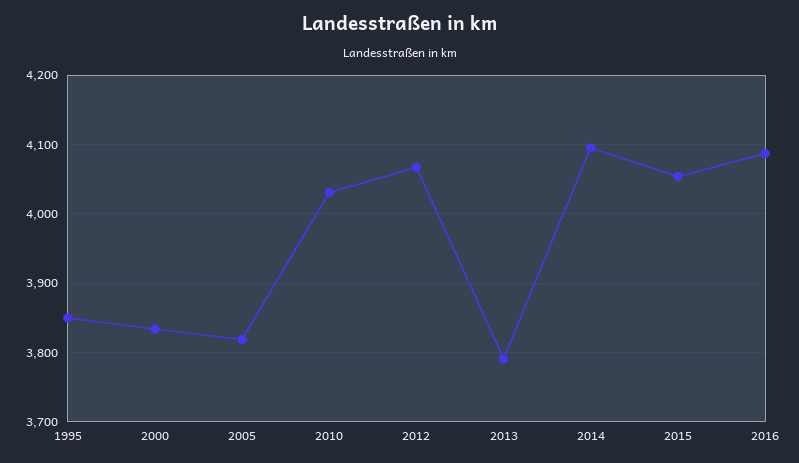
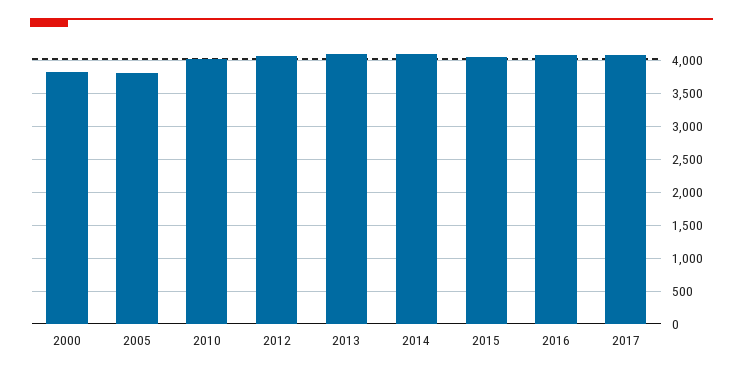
1995: 3850 -> none
2013: 3790 -> 4100
2017: none -> 4100

